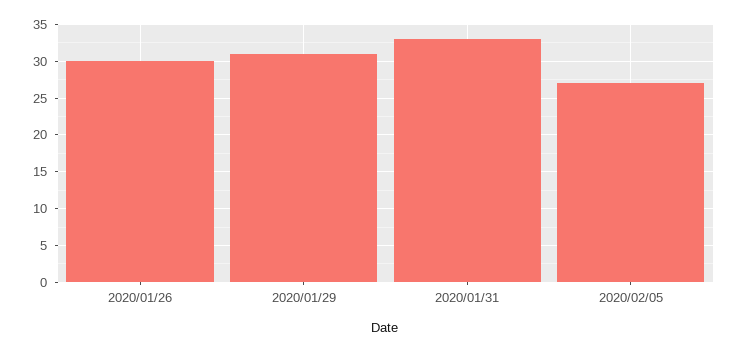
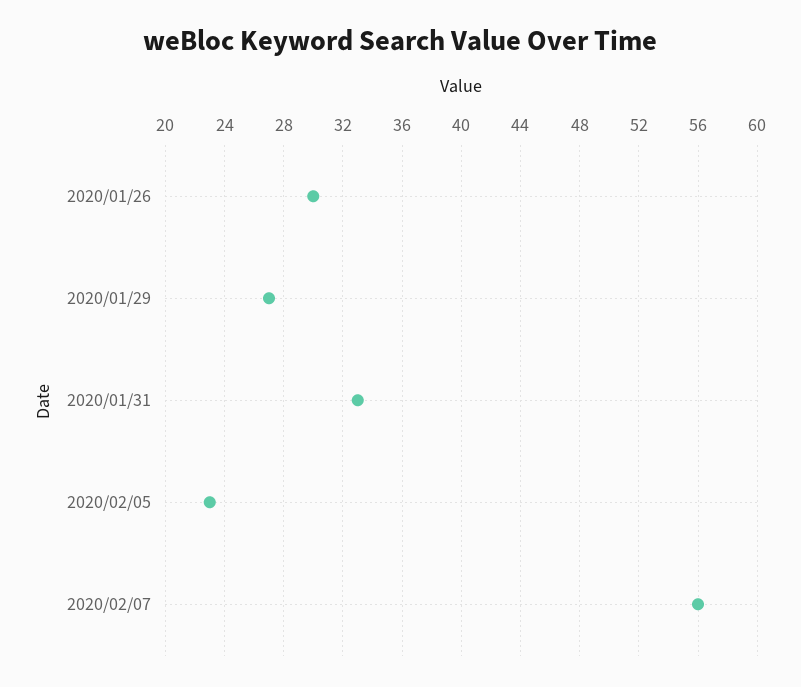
2020/01/29: 31 -> 27
2020/02/05: 27 -> 23
2020/02/07: none -> 56

